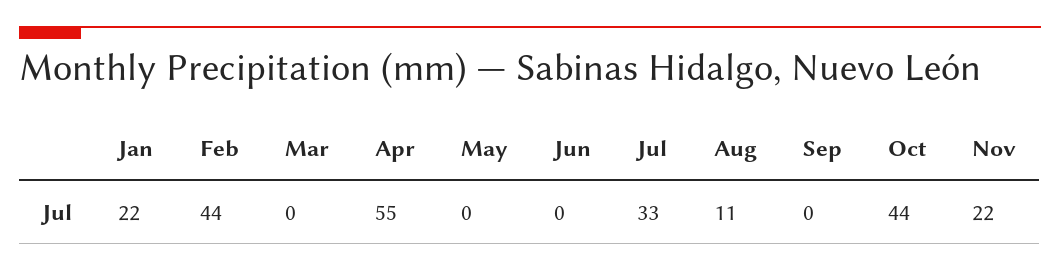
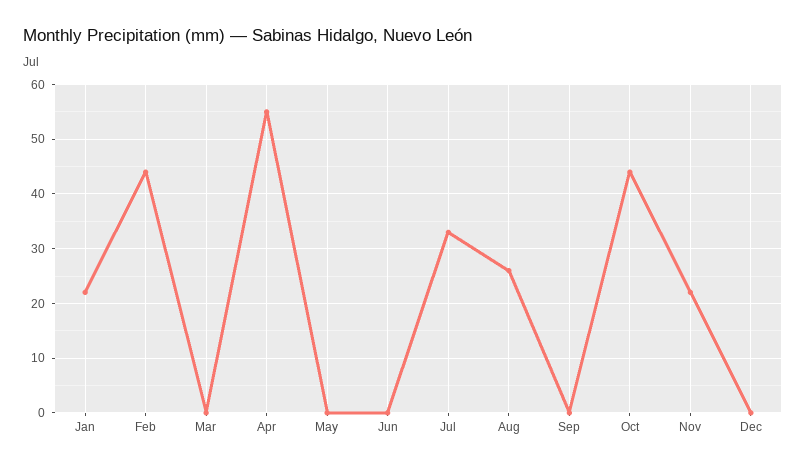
Aug: 11 -> 25
Dec: none -> 0

